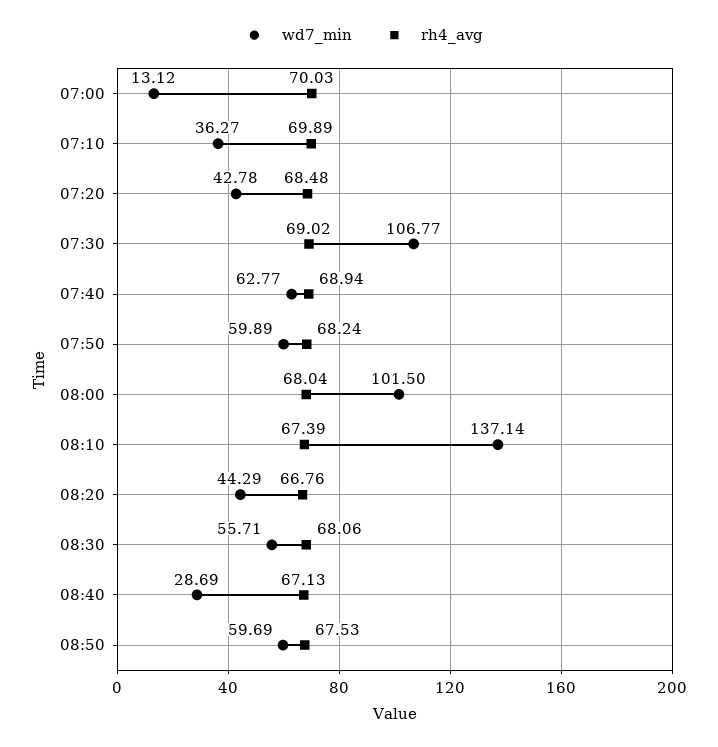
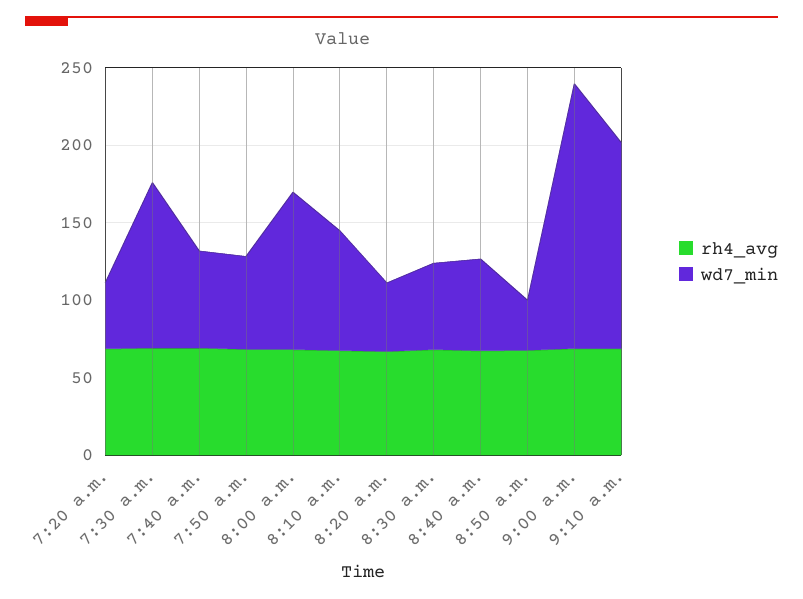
wd7_min, 07:00: 13.12 -> none
rh4_avg, 07:00: 70.03 -> none
wd7_min, 07:10: 36.27 -> none
rh4_avg, 07:10: 69.89 -> none
wd7_min, 08:10: 137.14 -> 80
wd7_min, 08:40: 28.69 -> 60
wd7_min, 08:50: 59.69 -> 30
rh4_avg, 9:00 a.m.: none -> 70
wd7_min, 9:00 a.m.: none -> 170
rh4_avg, 9:10 a.m.: none -> 70
wd7_min, 9:10 a.m.: none -> 130

